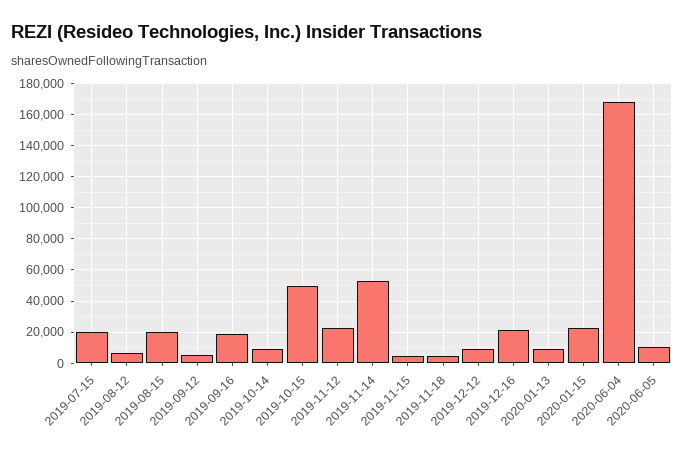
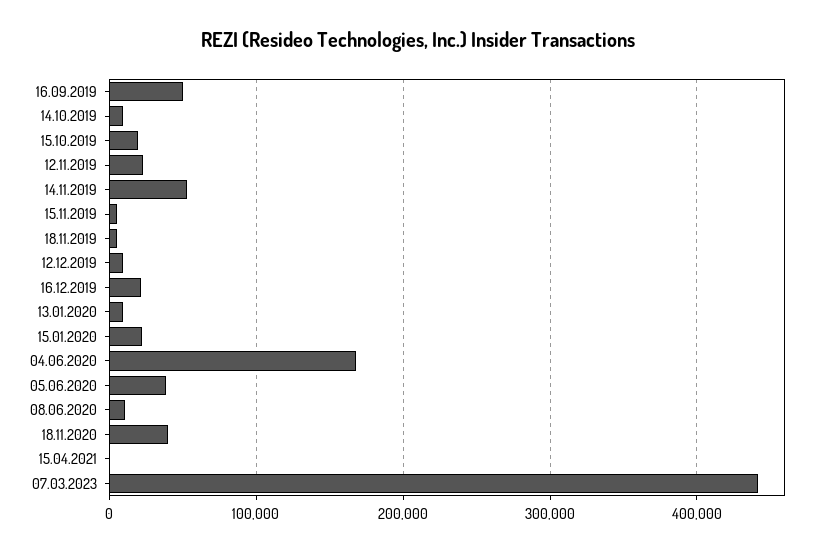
2019-07-15: 20000 -> none
2019-08-12: 5000 -> none
2019-08-15: 20000 -> none
2019-09-12: 5000 -> none
2019-09-16: 20000 -> 50000
2019-10-15: 50000 -> 20000
2020-06-05: 10000 -> 40000
08.06.2020: none -> 10000
18.11.2020: none -> 40000
15.04.2021: none -> 0
07.03.2023: none -> 440000

